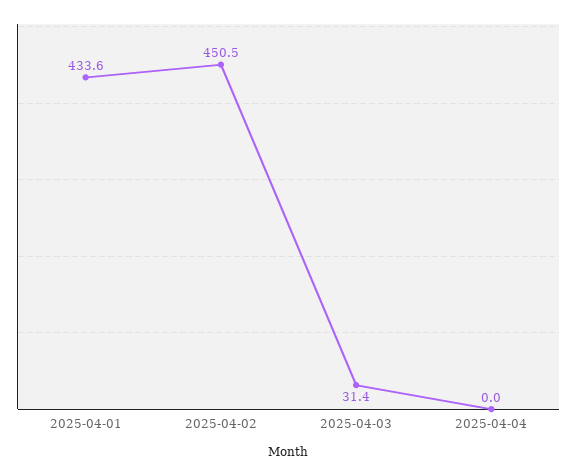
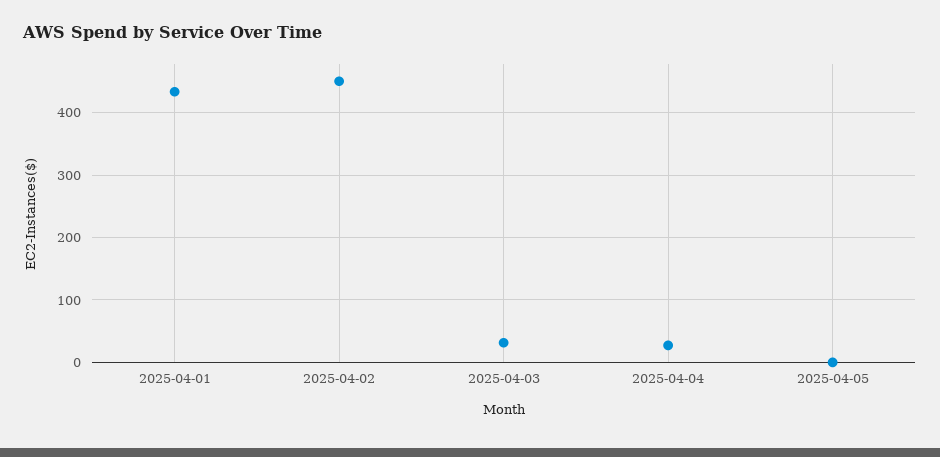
2025-04-04: 0 -> 30
2025-04-05: none -> 0

